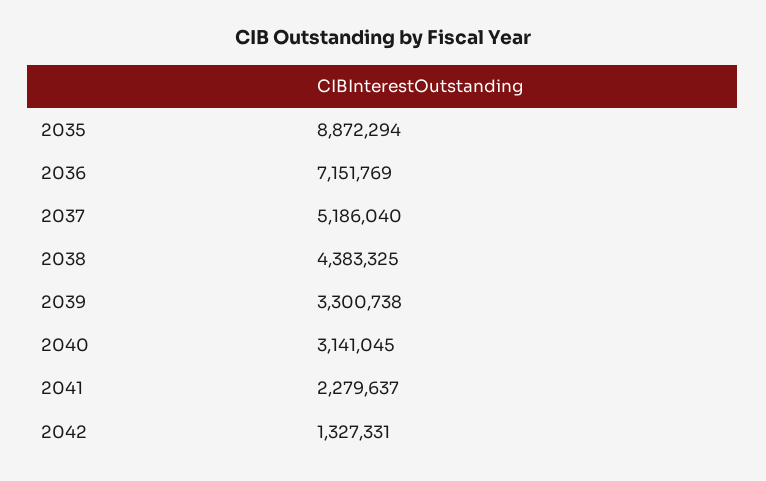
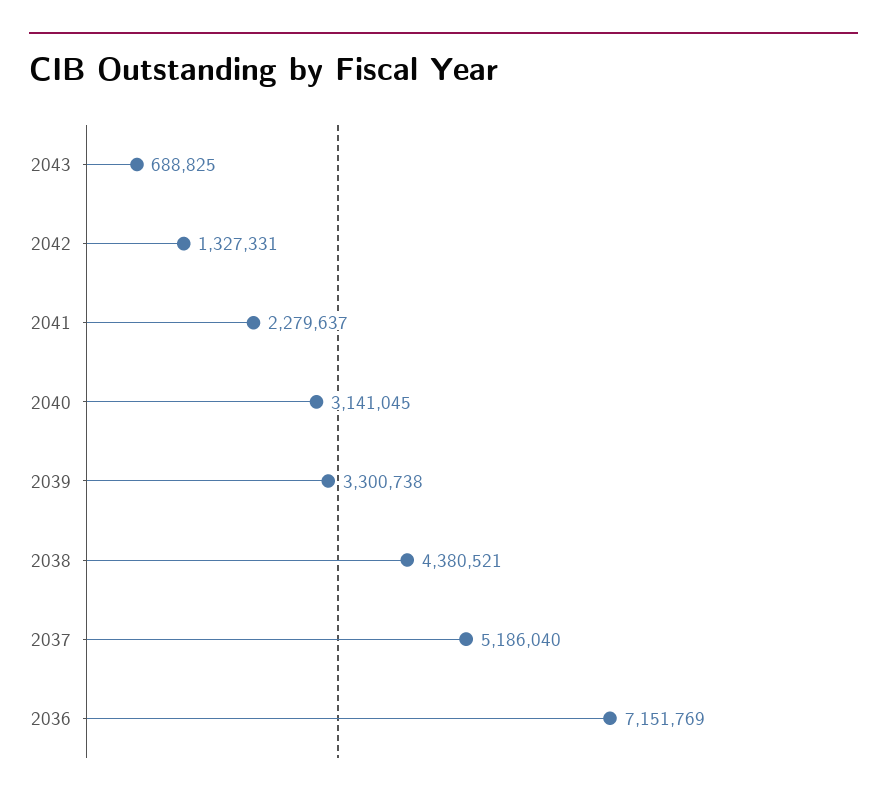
2035: 8872294 -> none
2038: 4383325 -> 4380521
2043: none -> 688825

